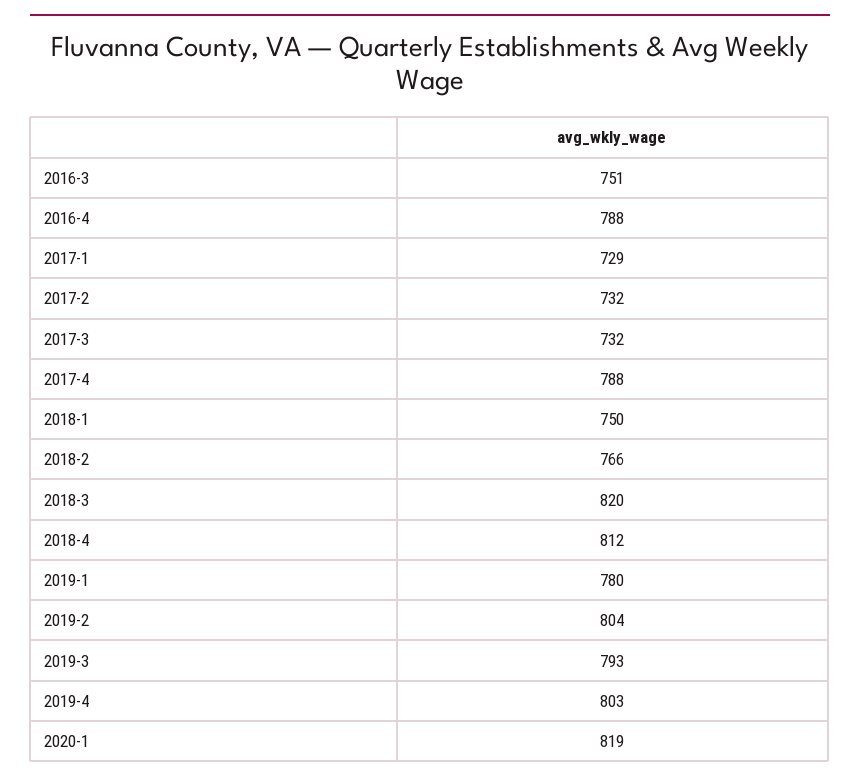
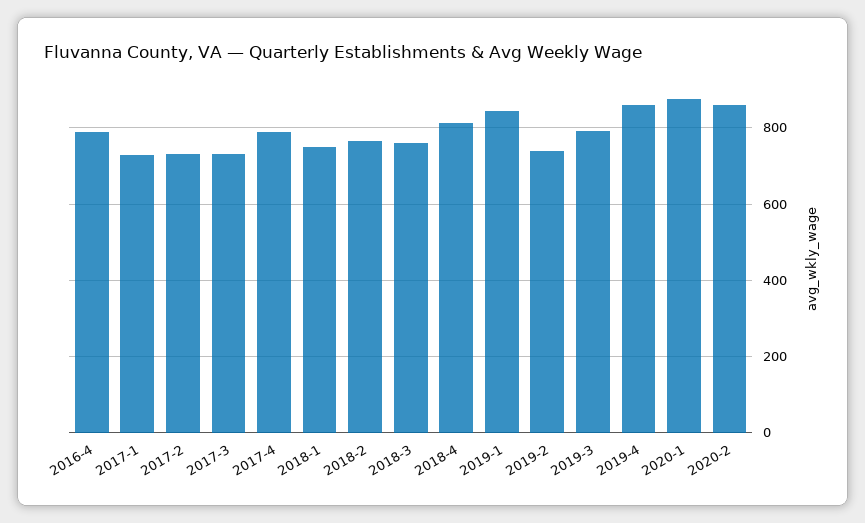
2016-3: 751 -> none
2018-3: 820 -> 760
2019-1: 780 -> 840
2019-2: 804 -> 740
2019-4: 803 -> 860
2020-1: 819 -> 880
2020-2: none -> 860

